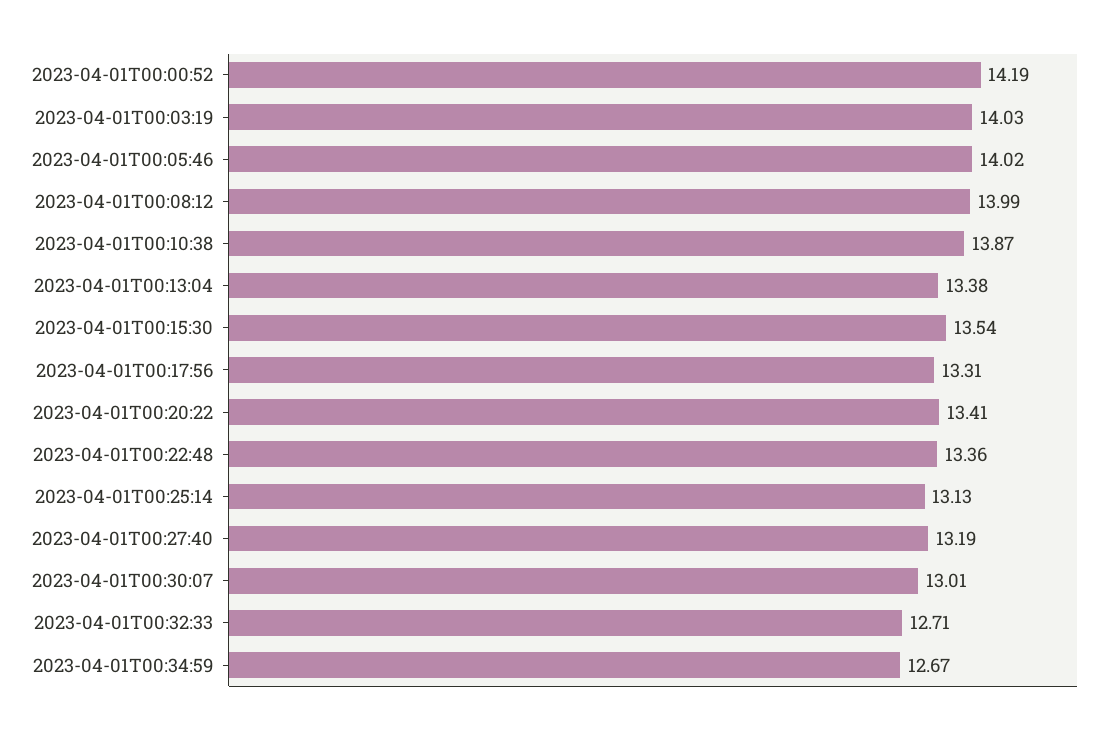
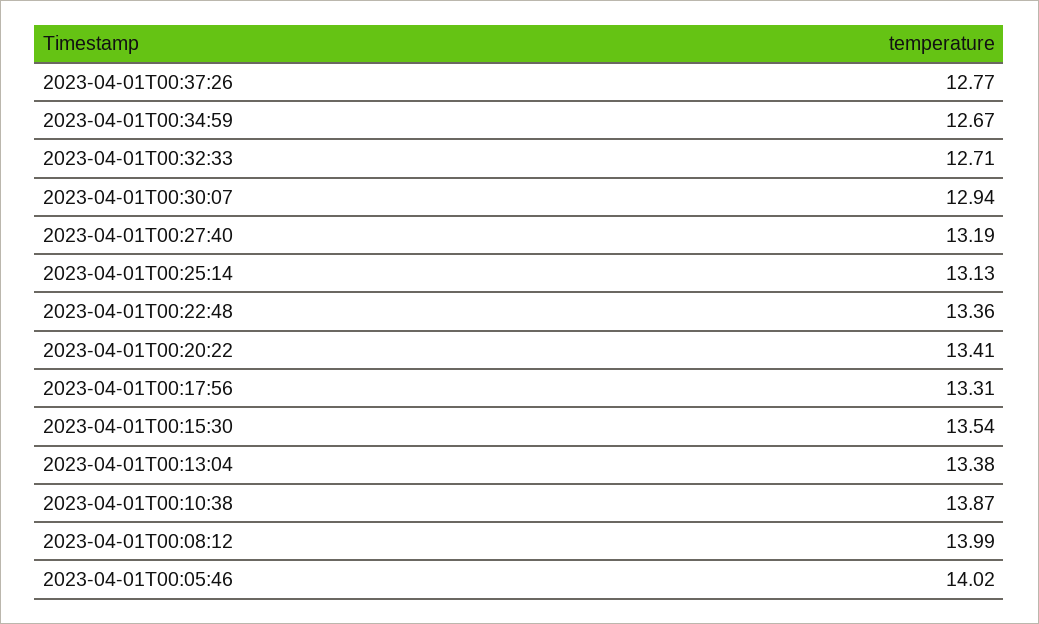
2023-04-01T00:00:52: 14.19 -> none
2023-04-01T00:03:19: 14.03 -> none
2023-04-01T00:30:07: 13.01 -> 12.94
2023-04-01T00:37:26: none -> 12.77

